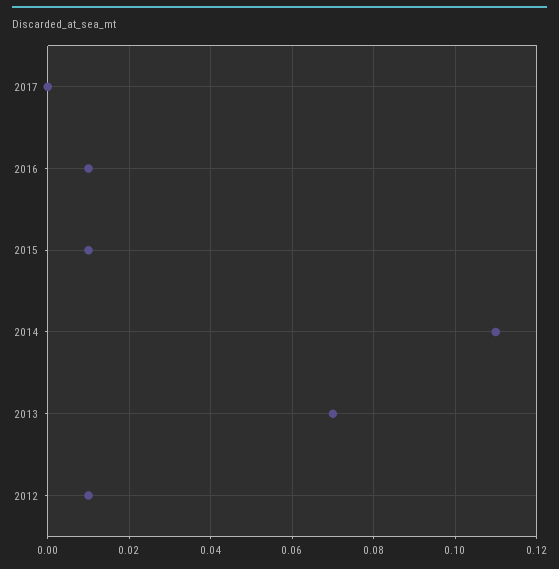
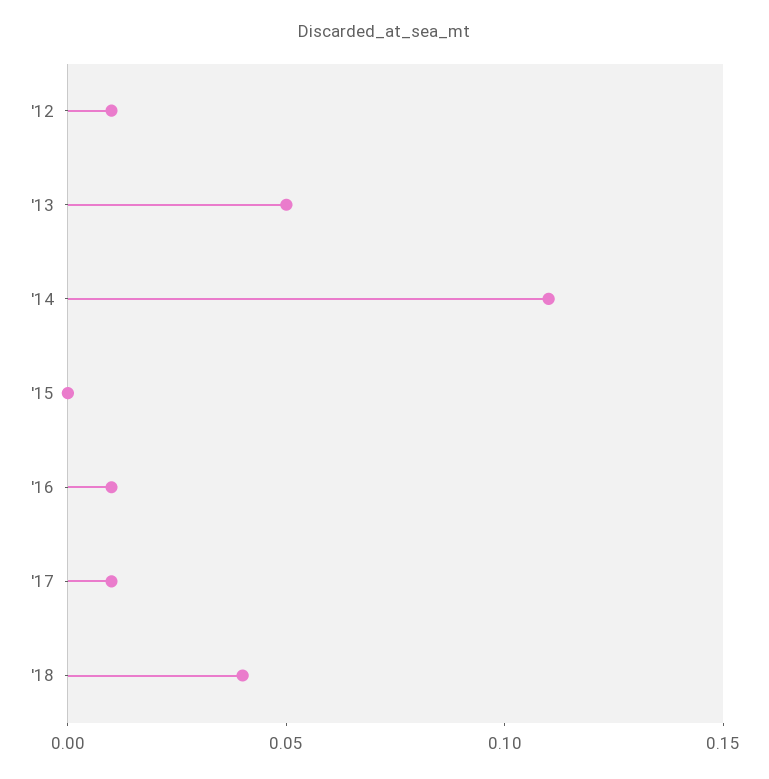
2017: 0 -> 0.01
2015: 0.01 -> 0
2013: 0.07 -> 0.05
'18: none -> 0.04

